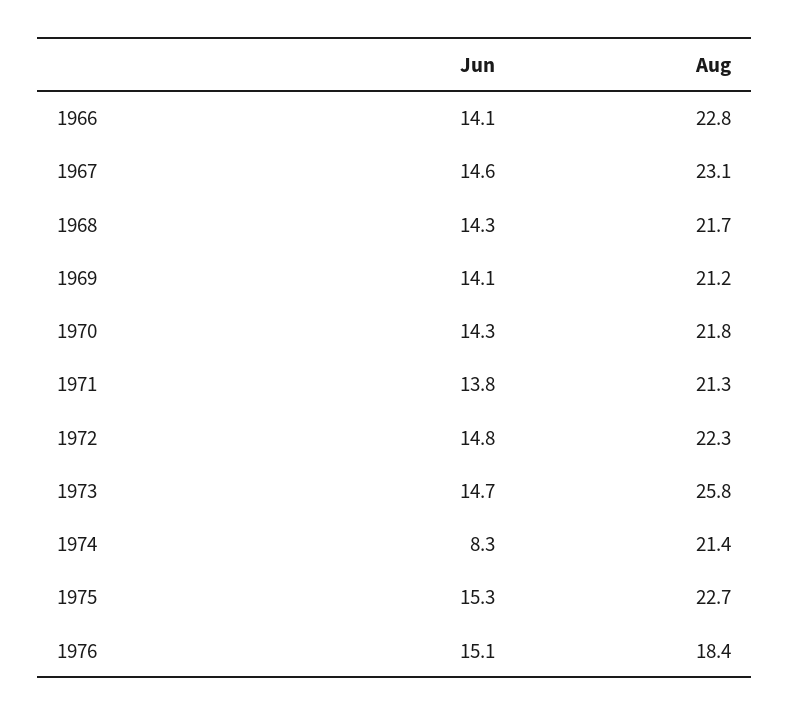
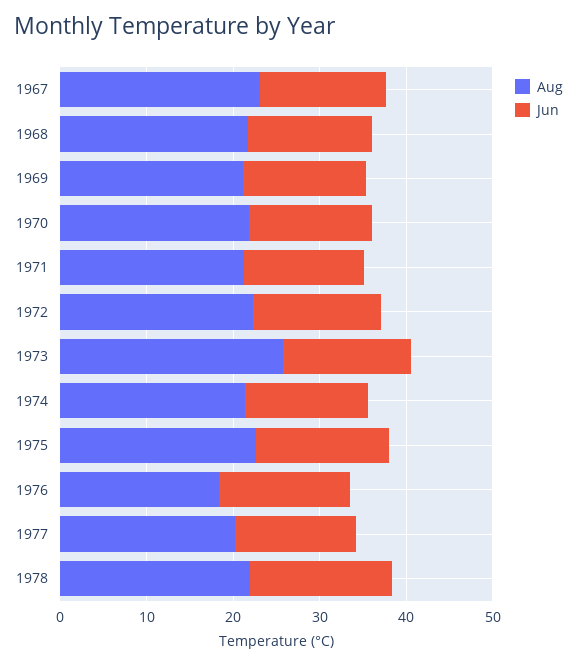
Jun, 1966: 14.1 -> none
Aug, 1966: 22.8 -> none
Jun, 1974: 8.3 -> 14
Aug, 1977: none -> 20
Jun, 1977: none -> 14
Aug, 1978: none -> 22
Jun, 1978: none -> 16

